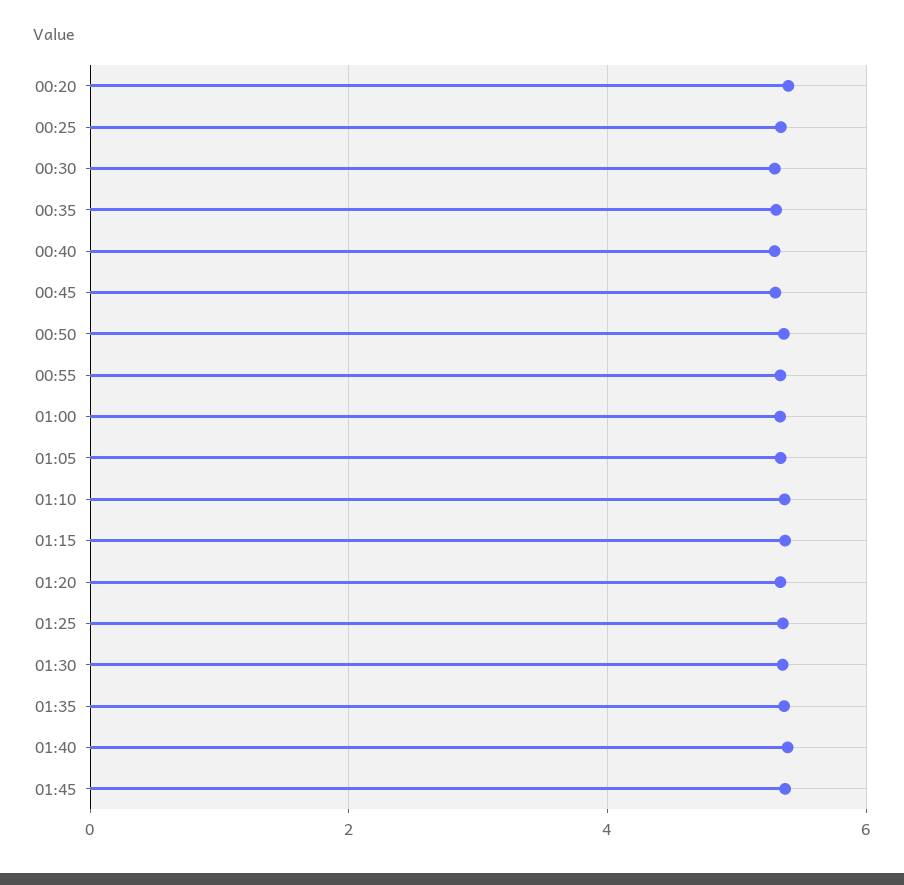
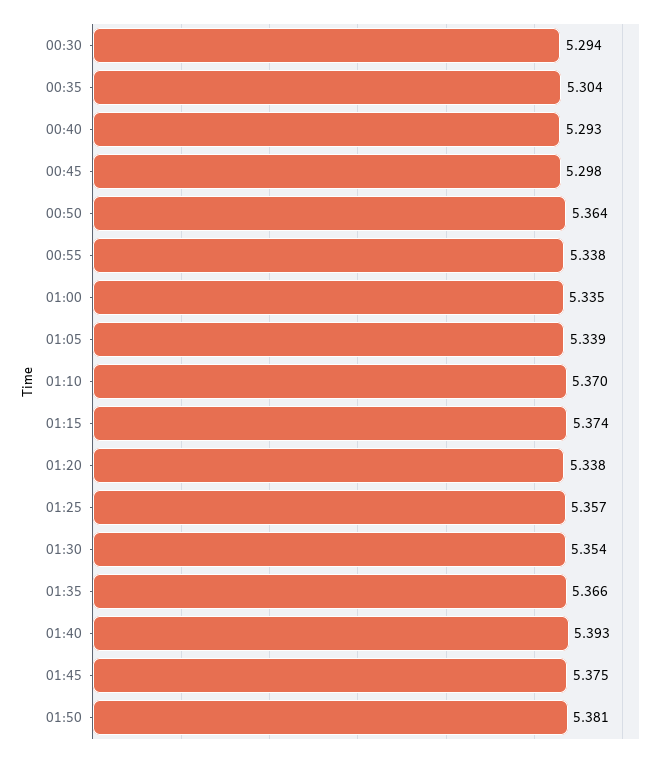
00:20: 5.4 -> none
00:25: 5.4 -> none
01:50: none -> 5.381

